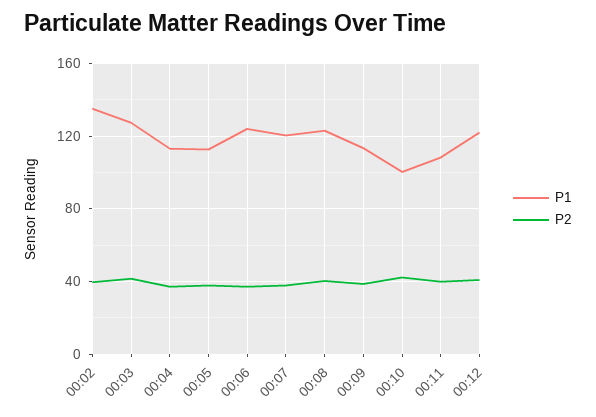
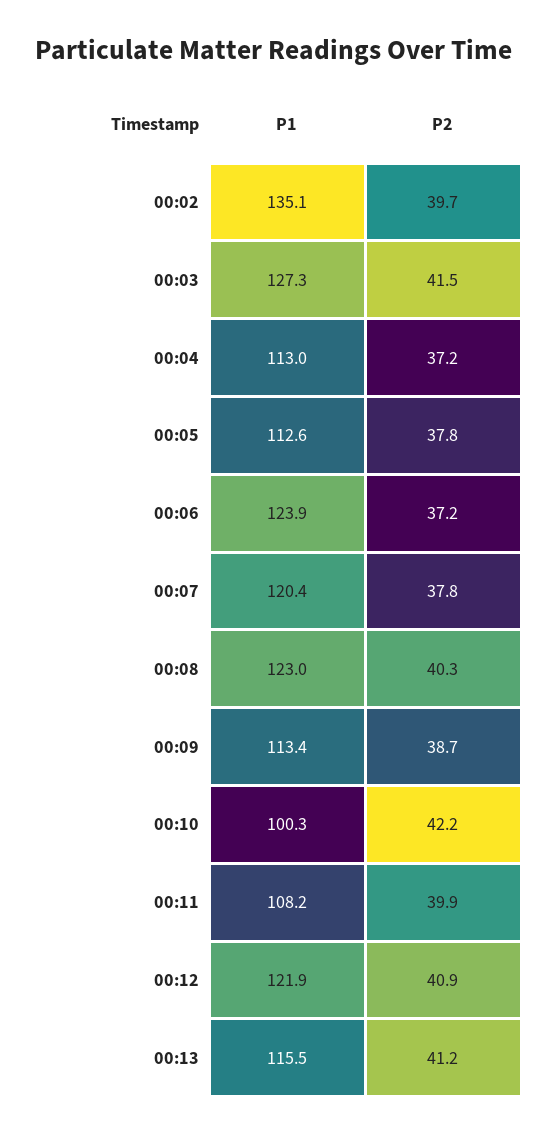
P1, 00:13: none -> 115.5
P2, 00:13: none -> 41.2

